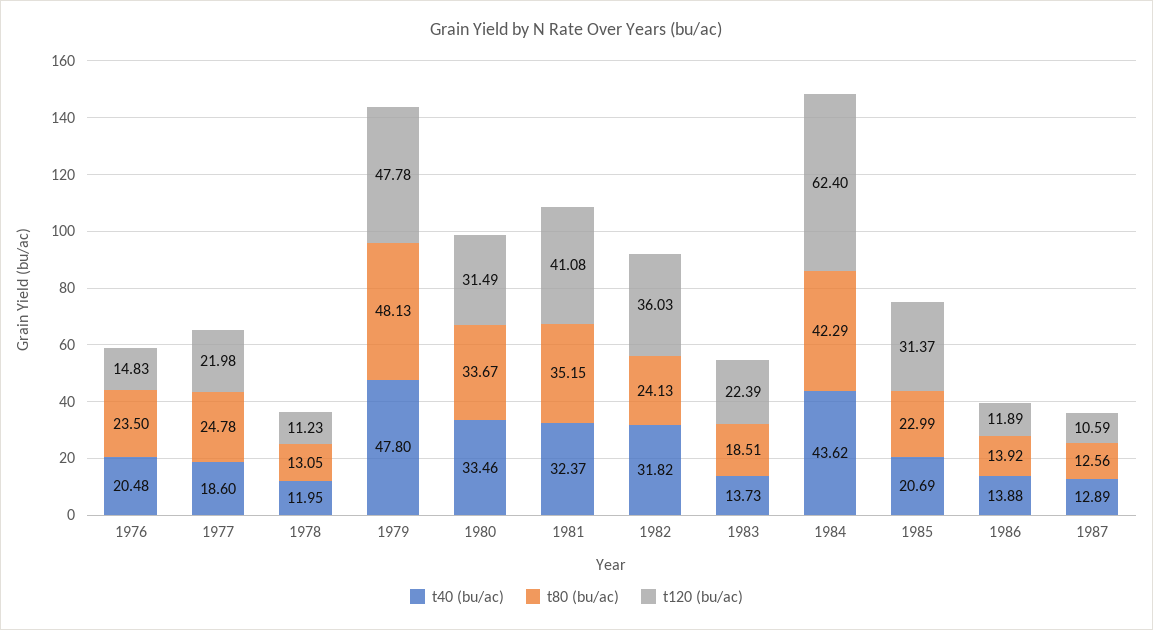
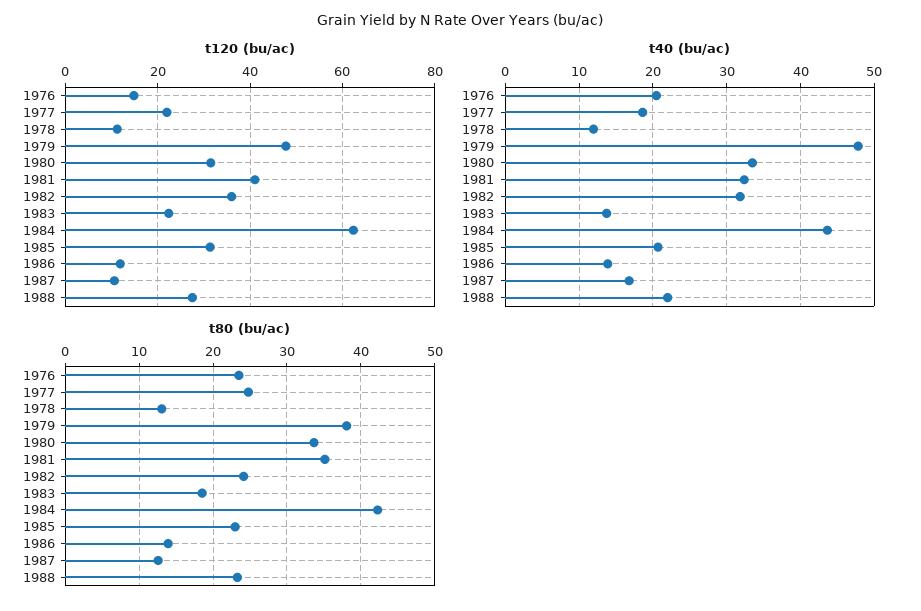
t80 (bu/ac), 1979: 48.13 -> 38
t40 (bu/ac), 1987: 12.89 -> 17
t120 (bu/ac), 1988: none -> 28
t40 (bu/ac), 1988: none -> 22
t80 (bu/ac), 1988: none -> 23

